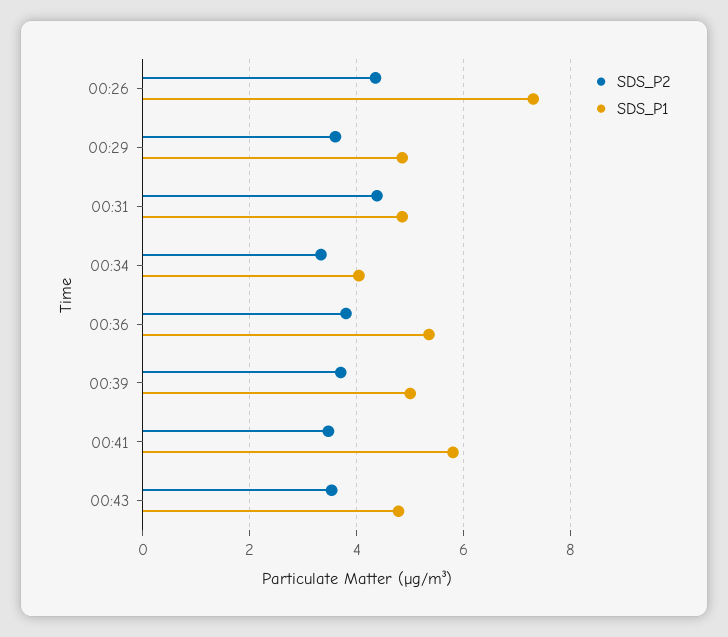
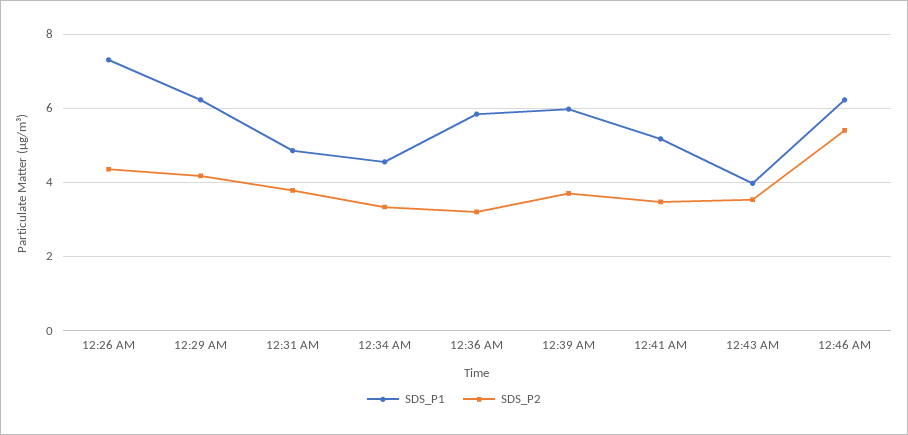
SDS_P2, 00:29: 3.6 -> 4.2
SDS_P1, 00:29: 4.8 -> 6.2
SDS_P2, 00:31: 4.4 -> 3.8
SDS_P1, 00:34: 4 -> 4.6
SDS_P2, 00:36: 3.8 -> 3.2
SDS_P1, 00:36: 5.4 -> 5.8
SDS_P1, 00:39: 5 -> 6
SDS_P1, 00:41: 5.8 -> 5.2
SDS_P1, 00:43: 4.8 -> 4
SDS_P1, 12:46 AM: none -> 6.2
SDS_P2, 12:46 AM: none -> 5.4

